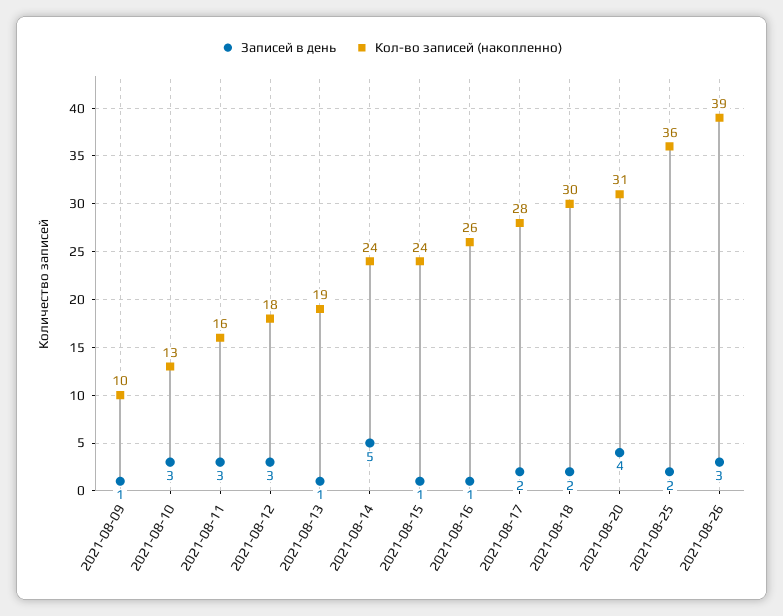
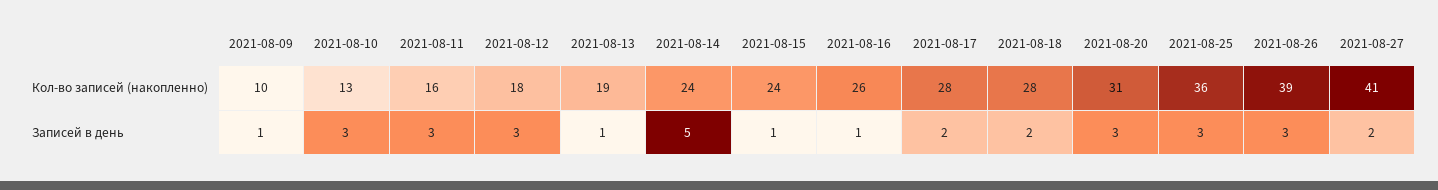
Кол-во записей (накопленно), 2021-08-18: 30 -> 28
Записей в день, 2021-08-20: 4 -> 3
Записей в день, 2021-08-25: 2 -> 3
Кол-во записей (накопленно), 2021-08-27: none -> 41
Записей в день, 2021-08-27: none -> 2

